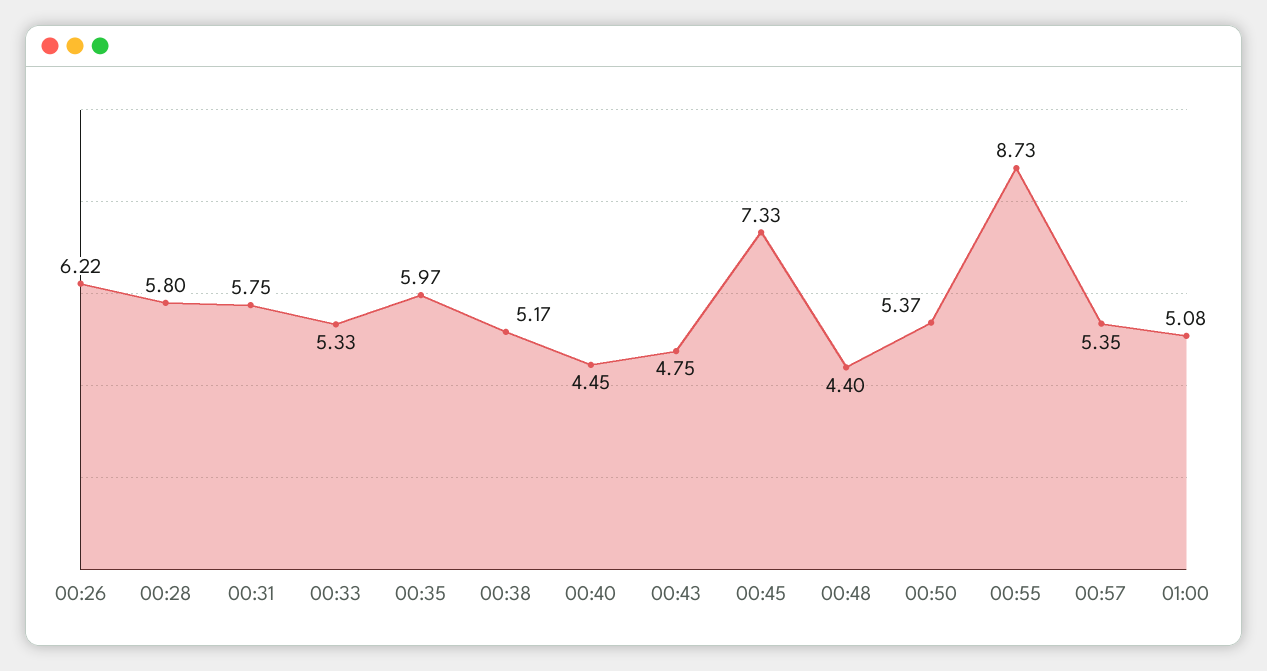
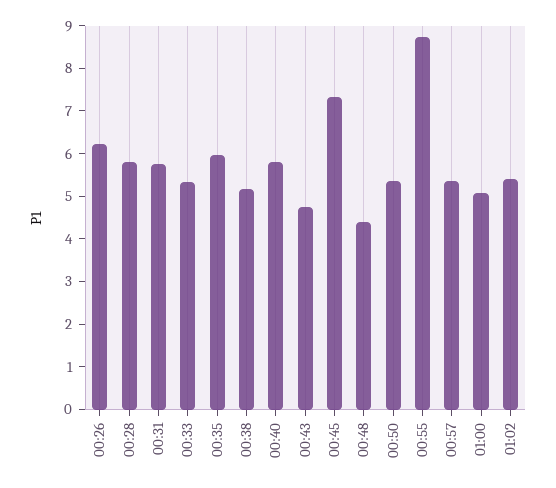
00:40: 4.45 -> 5.8
01:02: none -> 5.4

